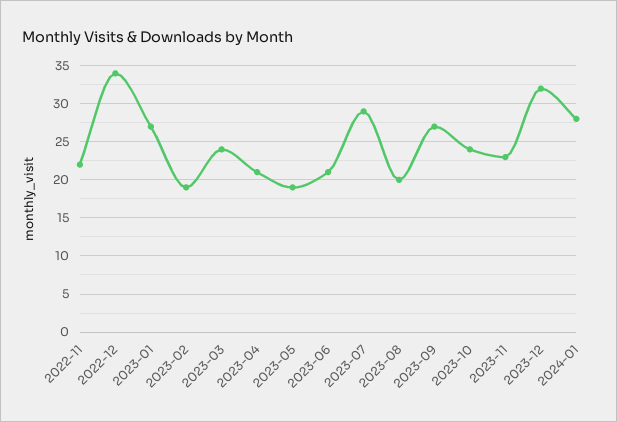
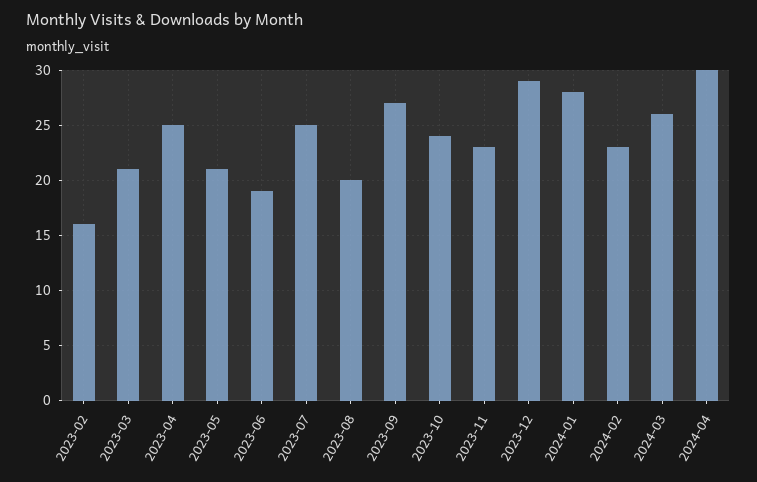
2022-11: 22 -> none
2022-12: 34 -> none
2023-01: 27 -> none
2023-02: 19 -> 16
2023-03: 24 -> 21
2023-04: 21 -> 25
2023-05: 19 -> 21
2023-06: 21 -> 19
2023-07: 29 -> 25
2023-12: 32 -> 29
2024-02: none -> 23
2024-03: none -> 26
2024-04: none -> 30

